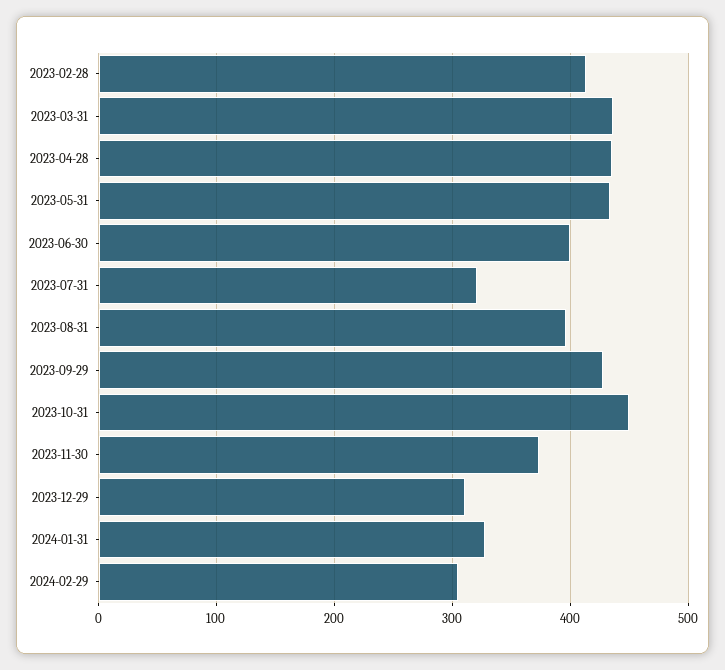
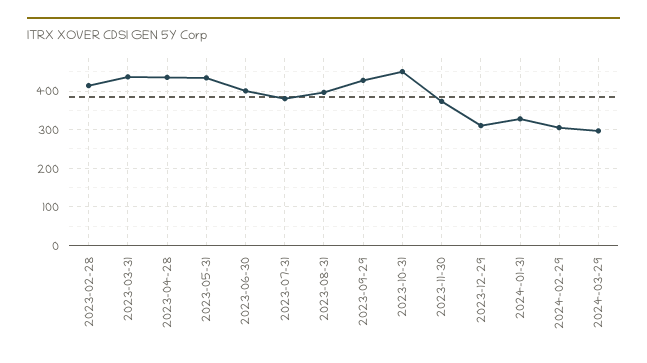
2023-07-31: 320 -> 380
2024-03-29: none -> 300

